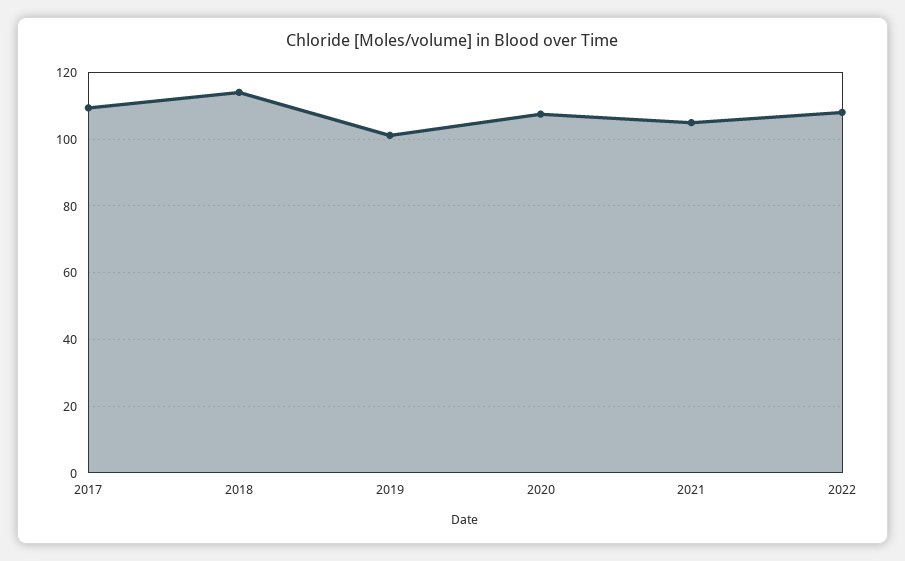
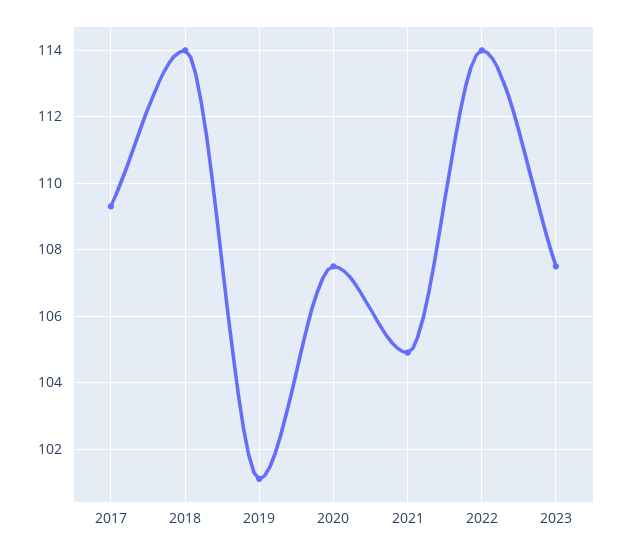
2022: 108 -> 114
2023: none -> 107.5

